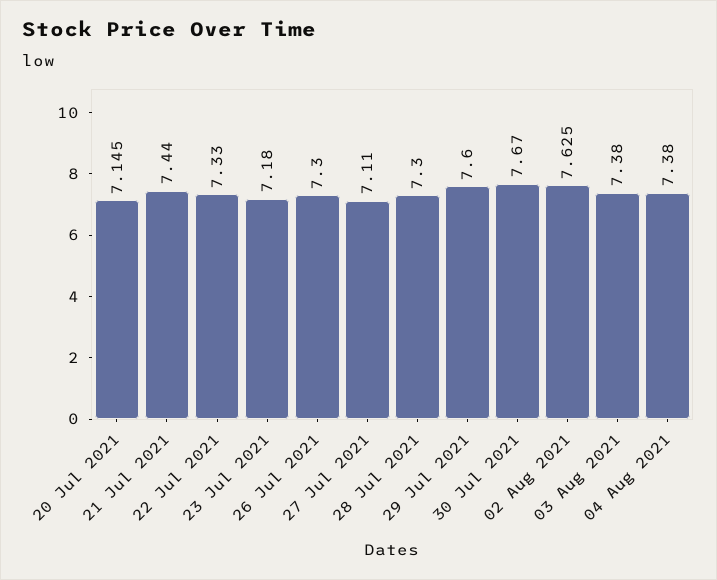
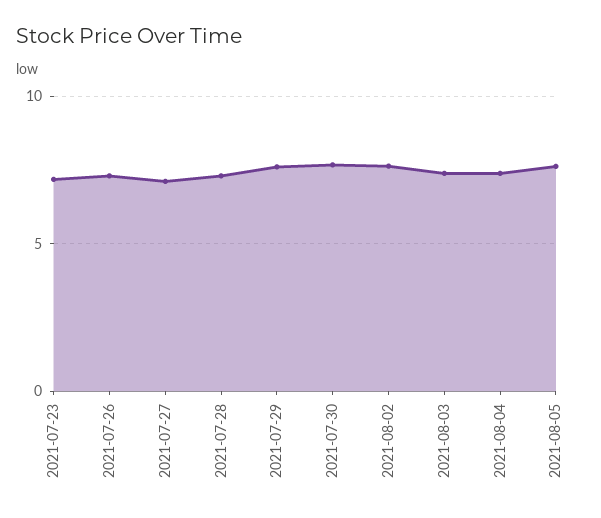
20 Jul 2021: 7.145 -> none
21 Jul 2021: 7.44 -> none
22 Jul 2021: 7.33 -> none
2021-08-05: none -> 7.5

